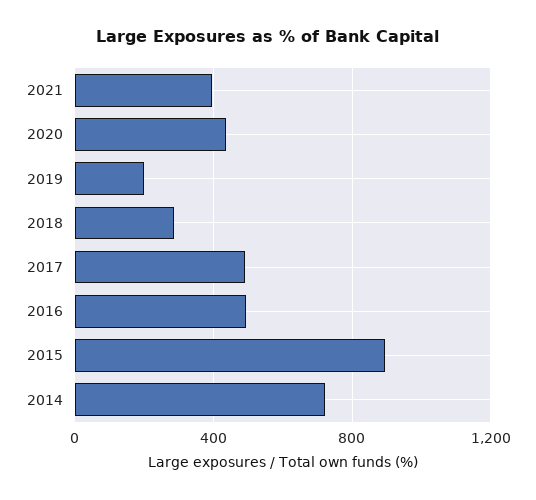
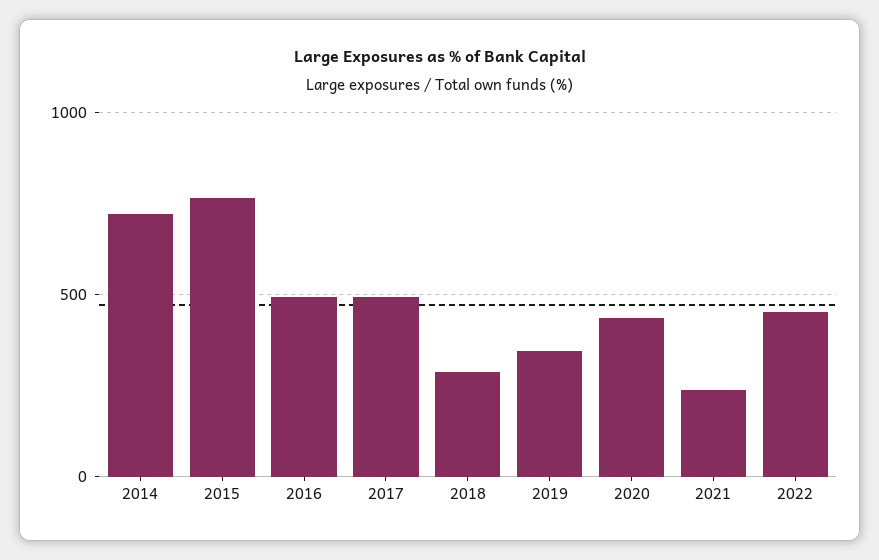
2021: 400 -> 250
2019: 200 -> 350
2015: 900 -> 750
2022: none -> 450

